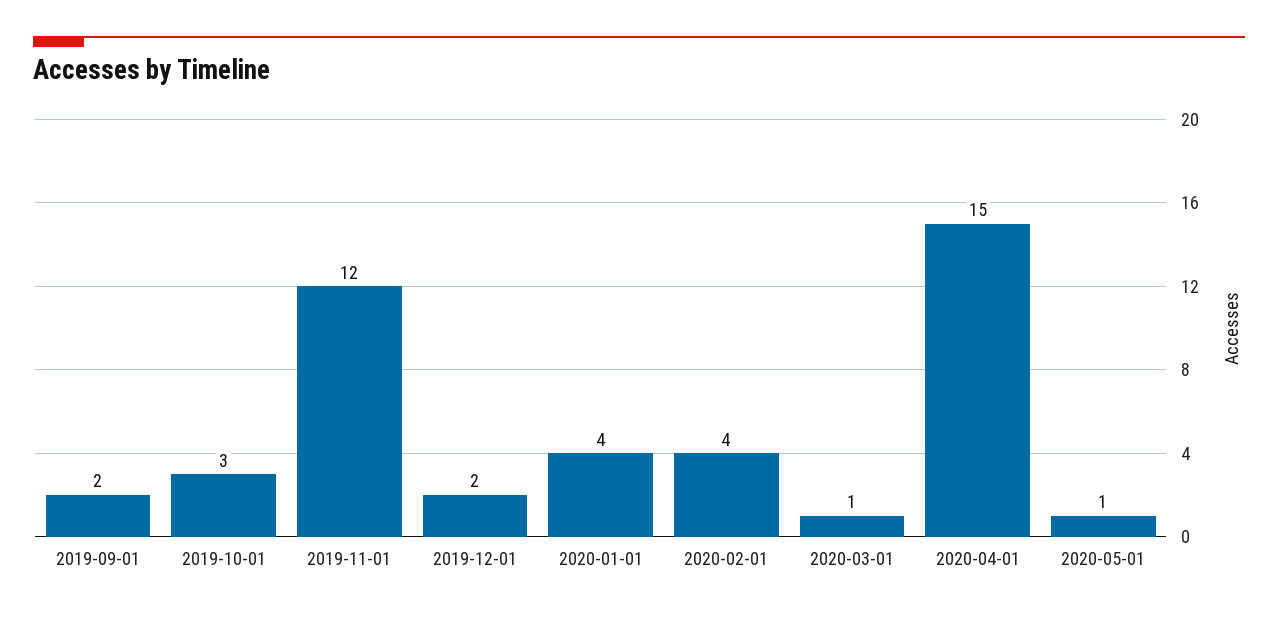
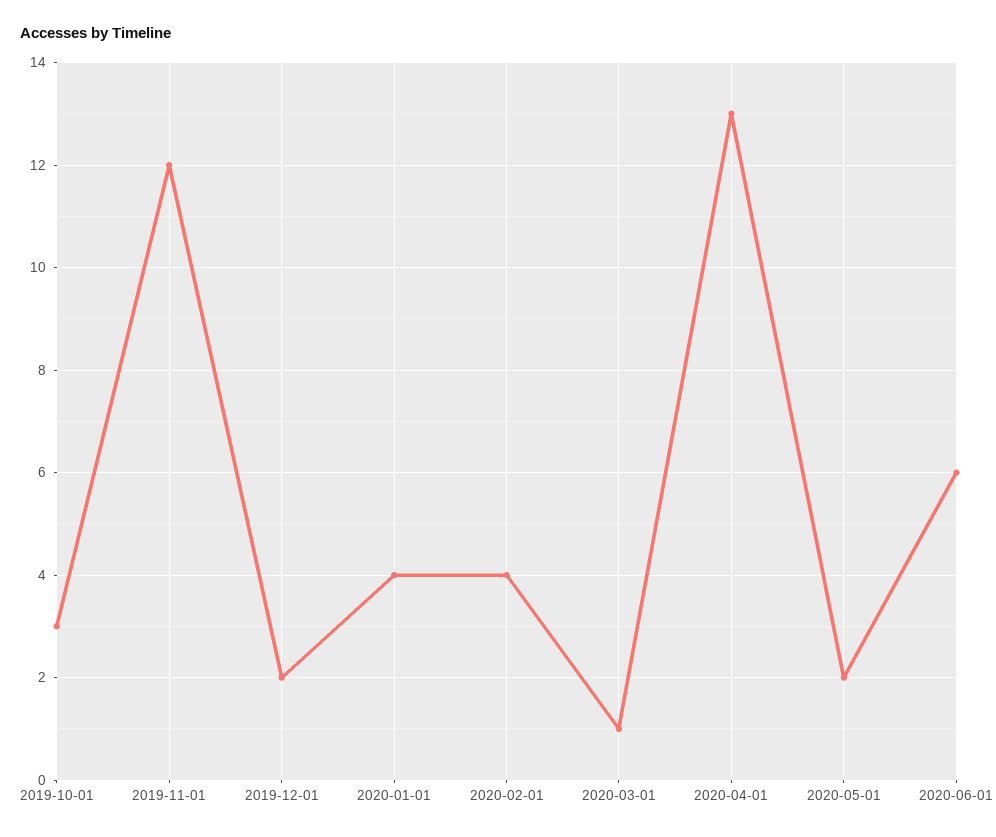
2019-09-01: 2 -> none
2020-04-01: 15 -> 13
2020-05-01: 1 -> 2
2020-06-01: none -> 6

